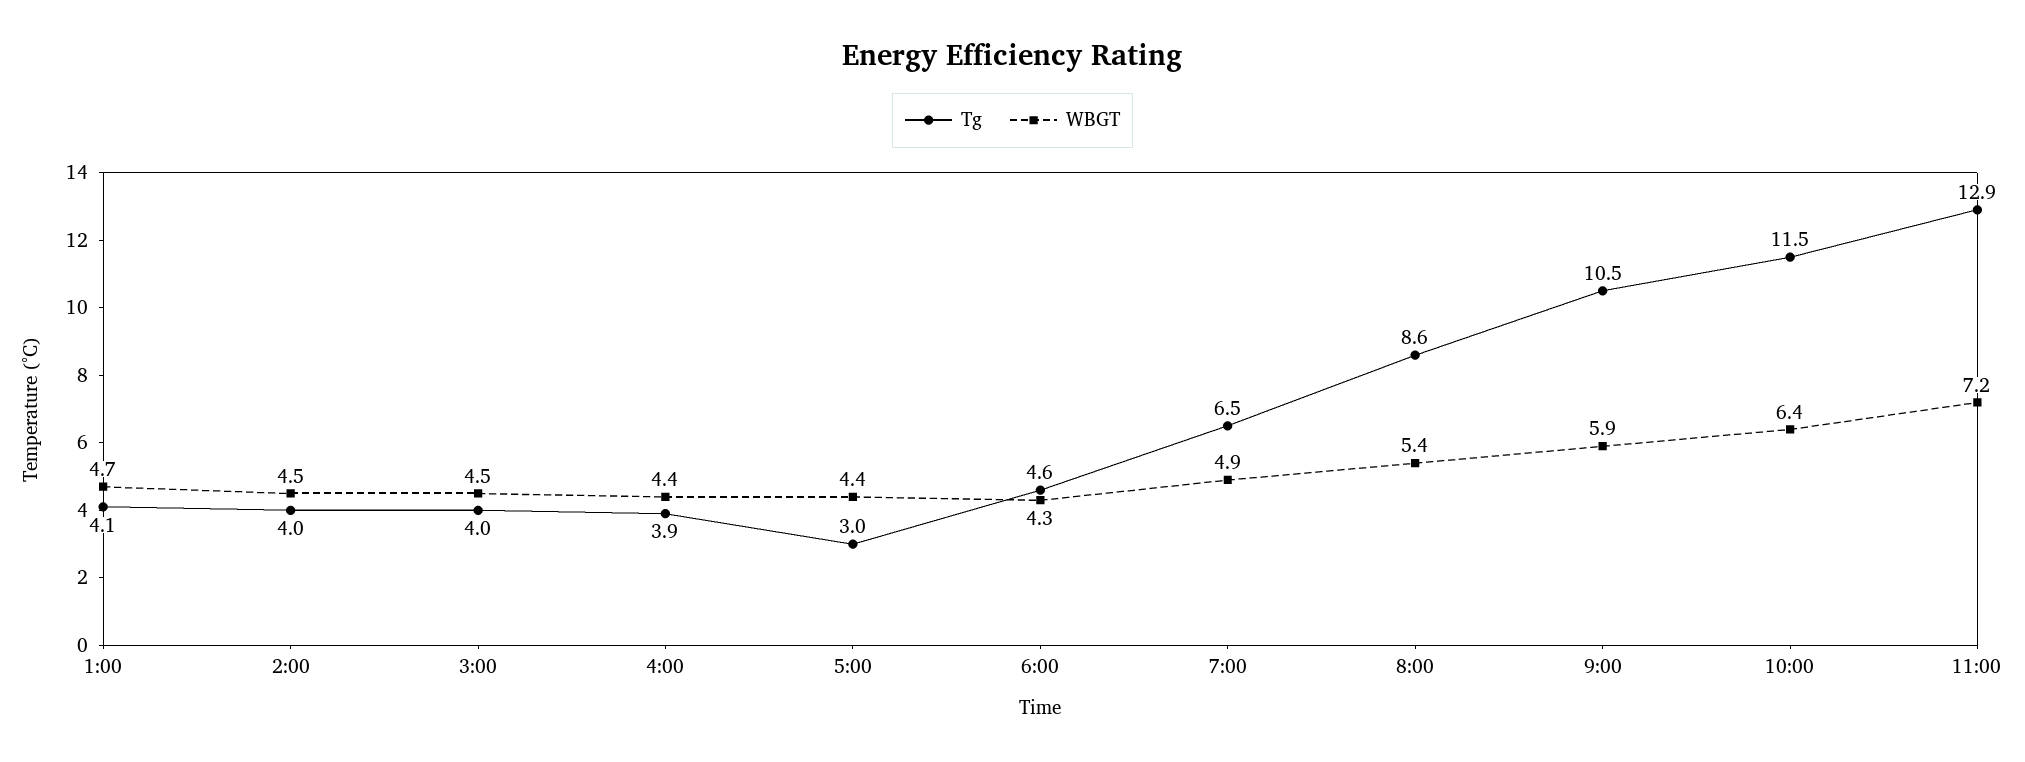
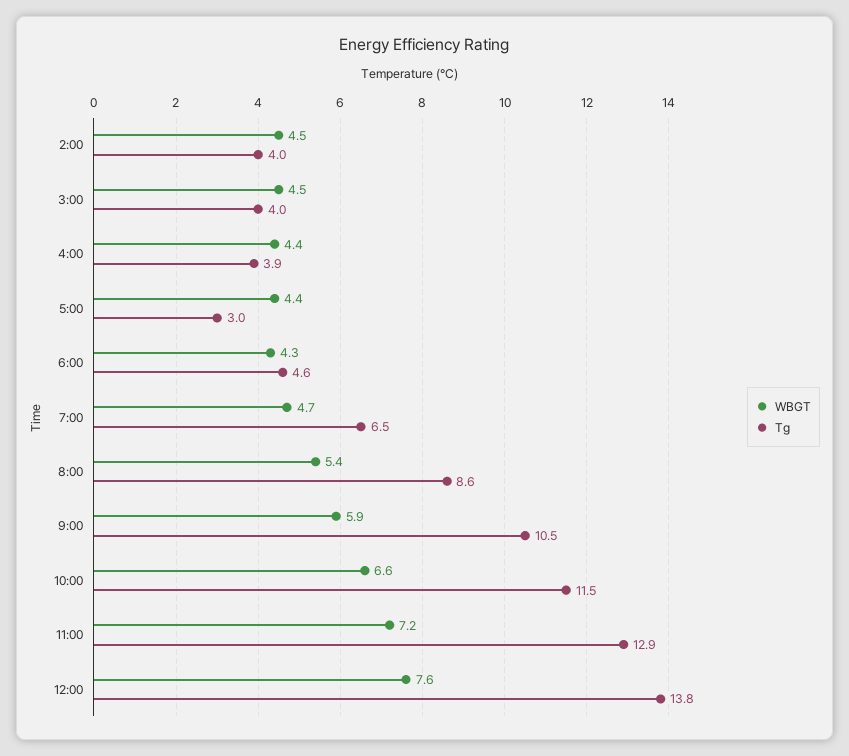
Tg, 1:00: 4.1 -> none
WBGT, 1:00: 4.7 -> none
WBGT, 7:00: 4.9 -> 4.7
WBGT, 10:00: 6.4 -> 6.6
WBGT, 12:00: none -> 7.6
Tg, 12:00: none -> 13.8

